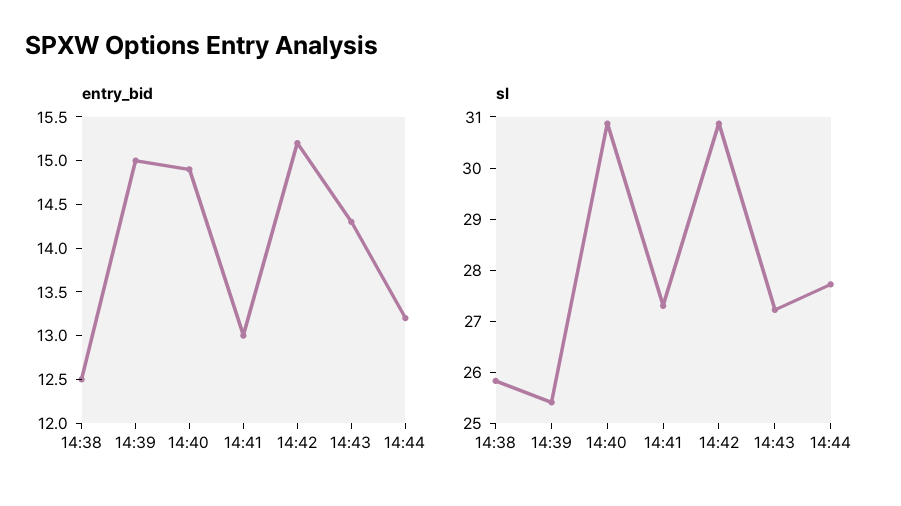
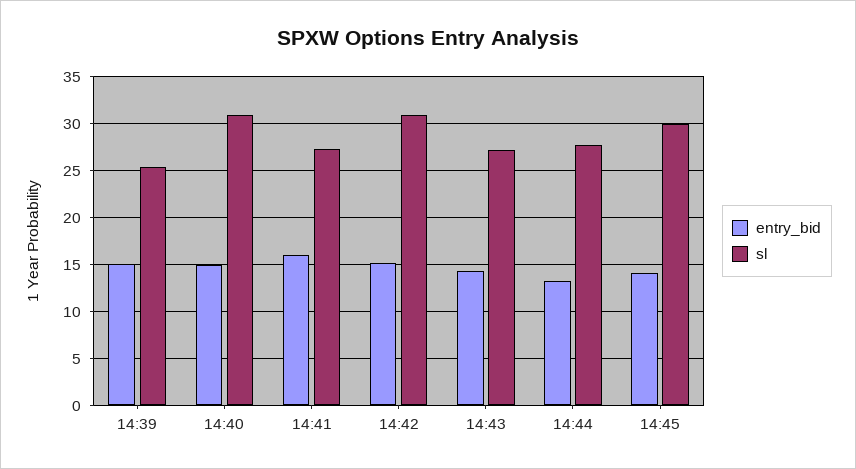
entry_bid, 14:38: 12.5 -> none
entry_bid, 14:41: 13 -> 16
sl, 14:38: 25.8 -> none
entry_bid, 14:45: none -> 14
sl, 14:45: none -> 30

